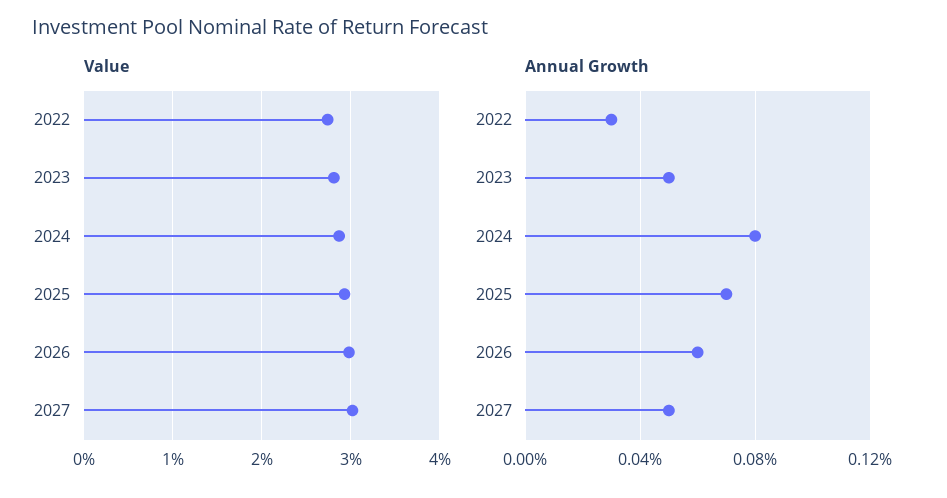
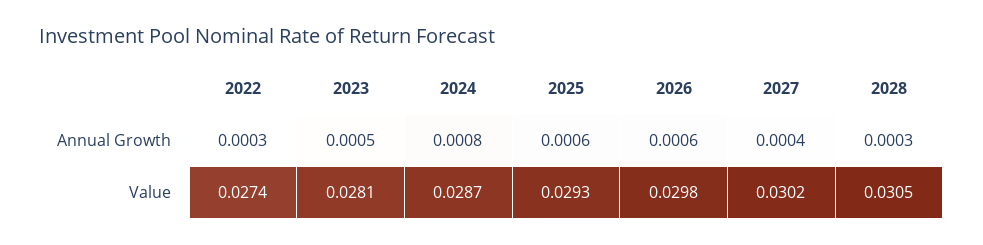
Annual Growth, 2025: 0.0007 -> 0.0006
Annual Growth, 2027: 0.0005 -> 0.0004
Annual Growth, 2028: none -> 0.0003
Value, 2028: none -> 0.0305

